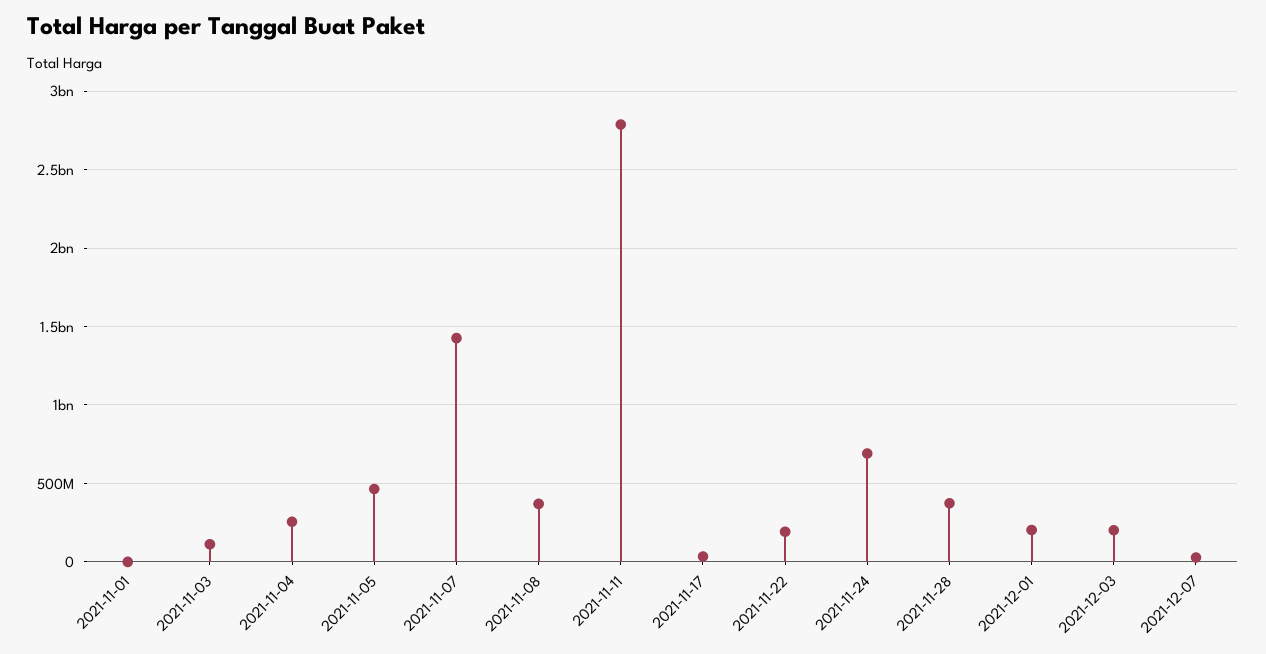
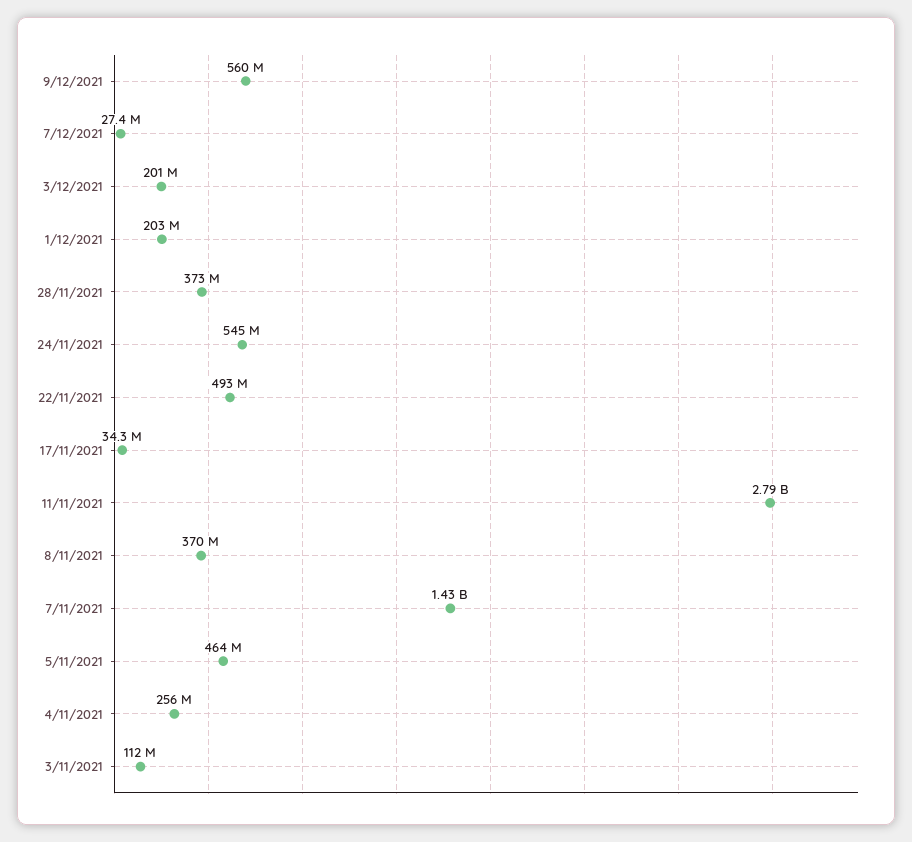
2021-11-01: 0 -> none
2021-11-22: 200000000 -> 493000000
2021-11-24: 700000000 -> 545000000
9/12/2021: none -> 560000000

